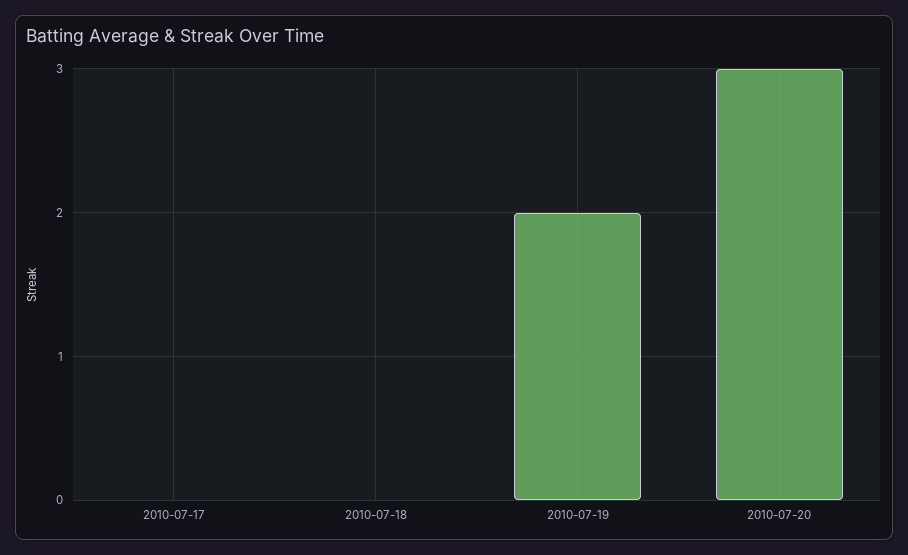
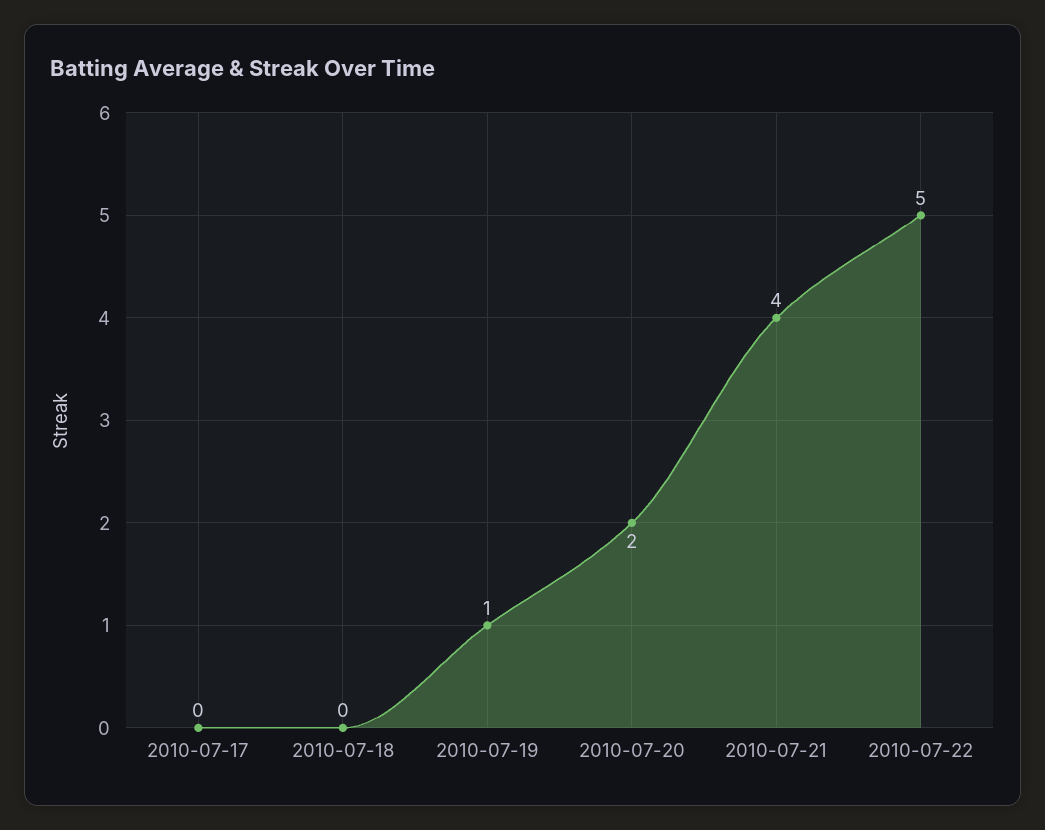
2010-07-19: 2 -> 1
2010-07-20: 3 -> 2
2010-07-21: none -> 4
2010-07-22: none -> 5

